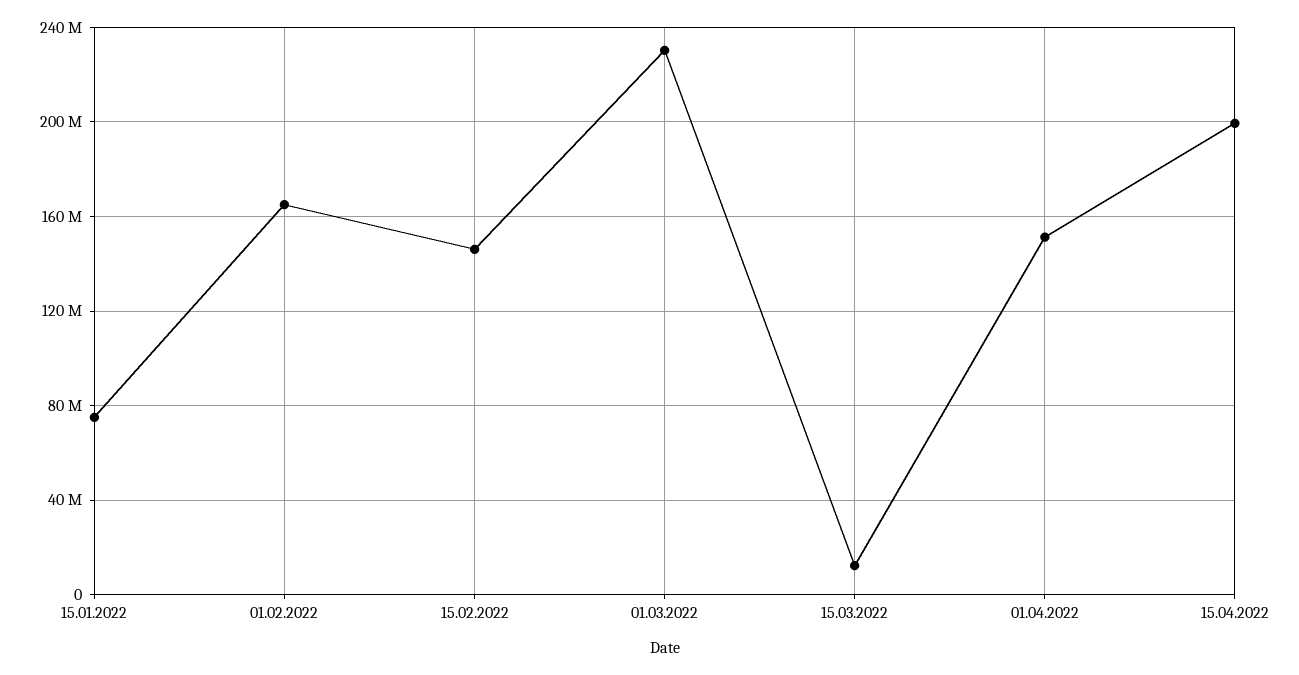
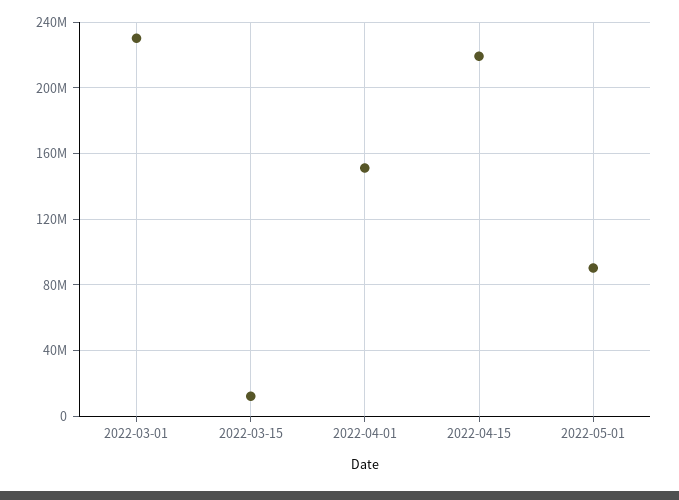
15.01.2022: 75000000 -> none
01.02.2022: 165000000 -> none
15.02.2022: 145000000 -> none
15.04.2022: 200000000 -> 220000000
2022-05-01: none -> 90000000

